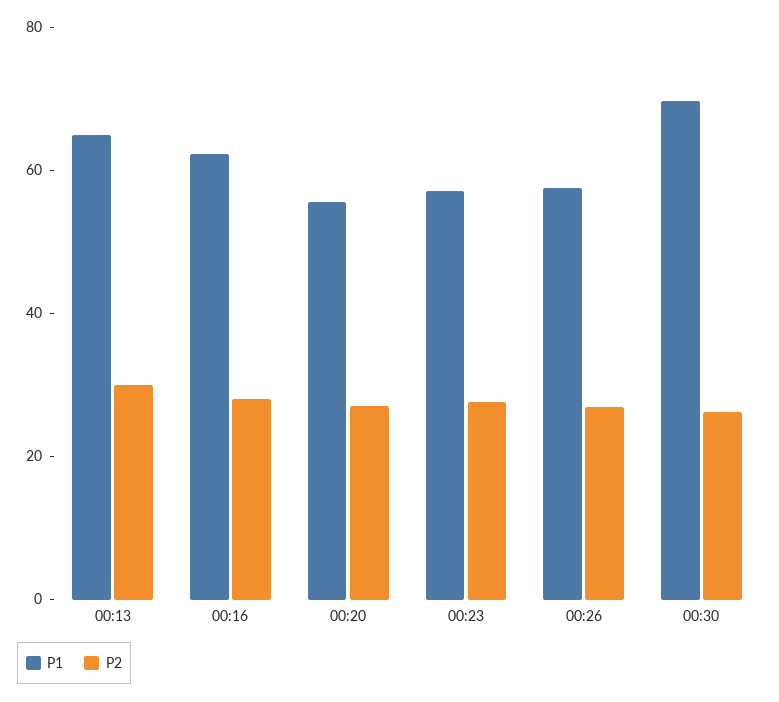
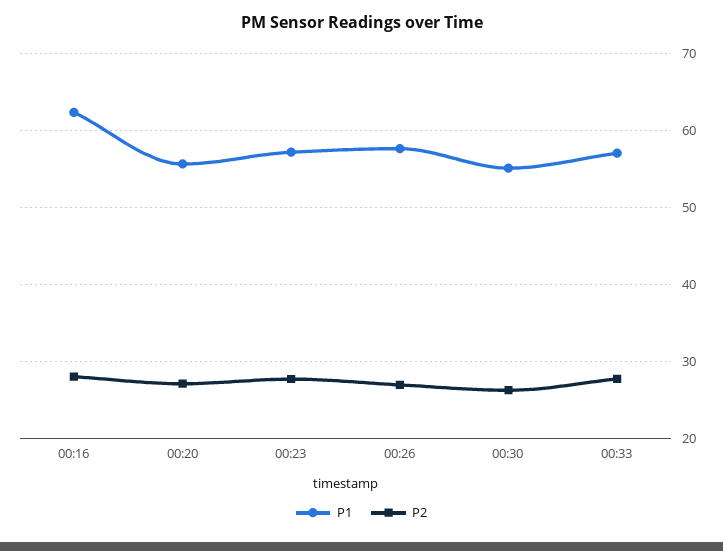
P1, 00:13: 65 -> none
P2, 00:13: 30 -> none
P1, 00:30: 70 -> 55
P1, 00:33: none -> 57
P2, 00:33: none -> 28

